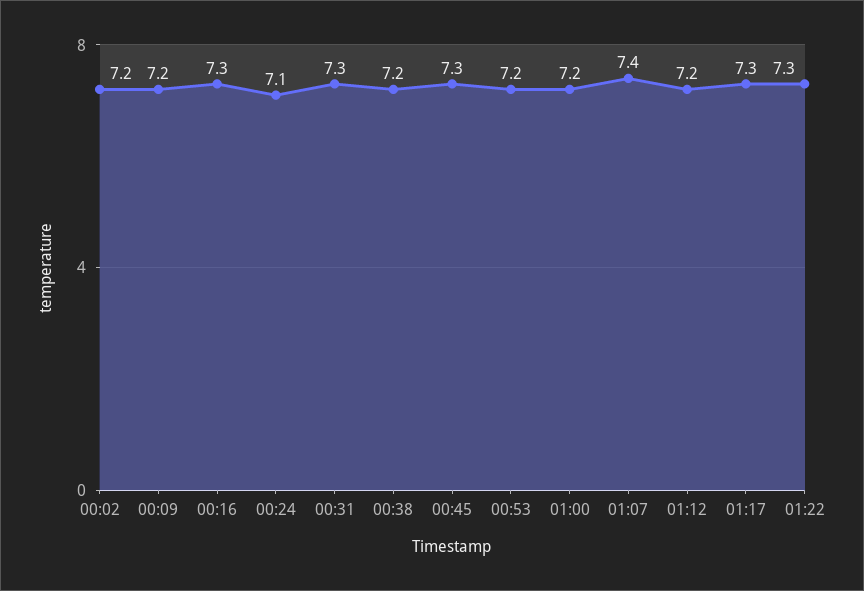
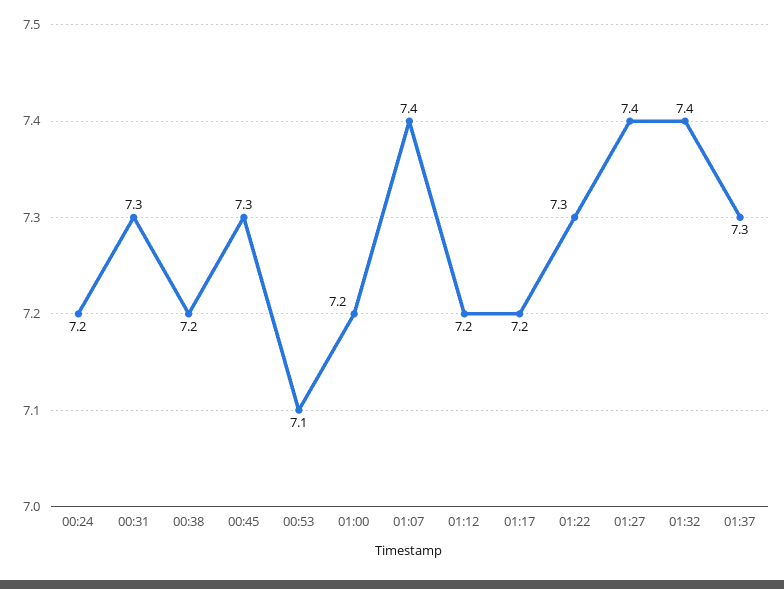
00:02: 7.2 -> none
00:09: 7.2 -> none
00:16: 7.3 -> none
00:24: 7.1 -> 7.2
00:53: 7.2 -> 7.1
01:17: 7.3 -> 7.2
01:27: none -> 7.4
01:32: none -> 7.4
01:37: none -> 7.3

